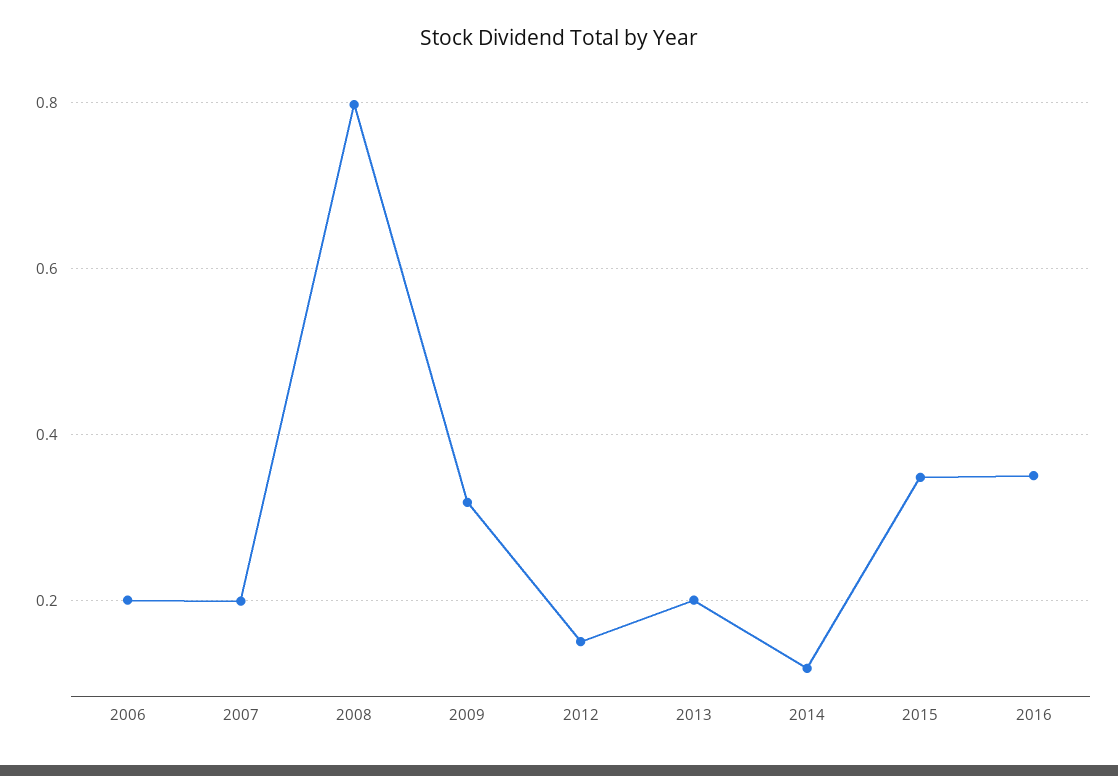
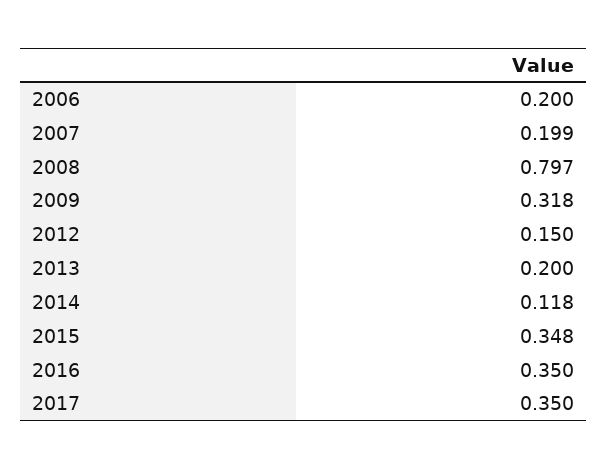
2017: none -> 0.35

